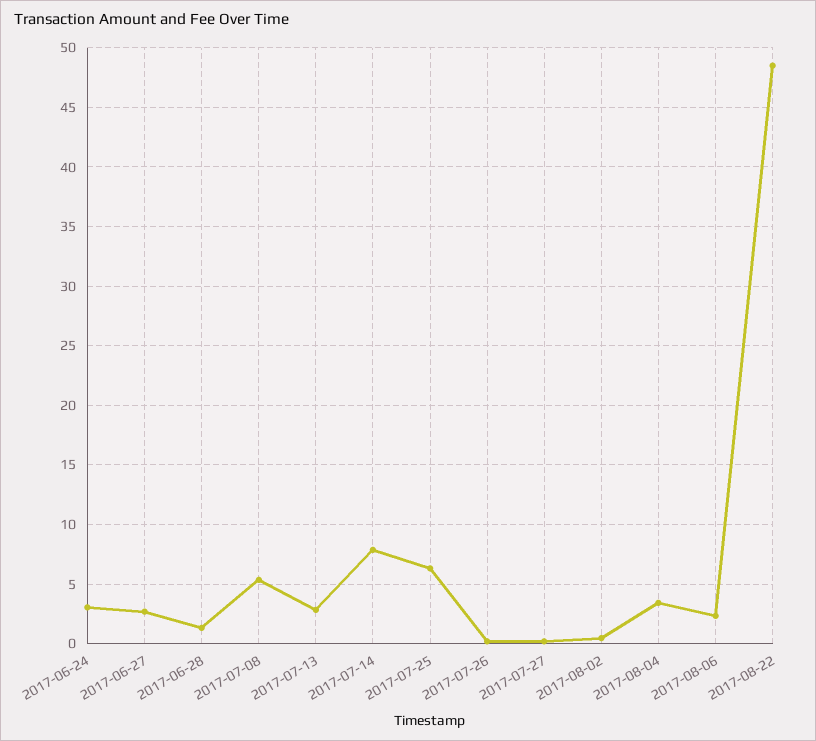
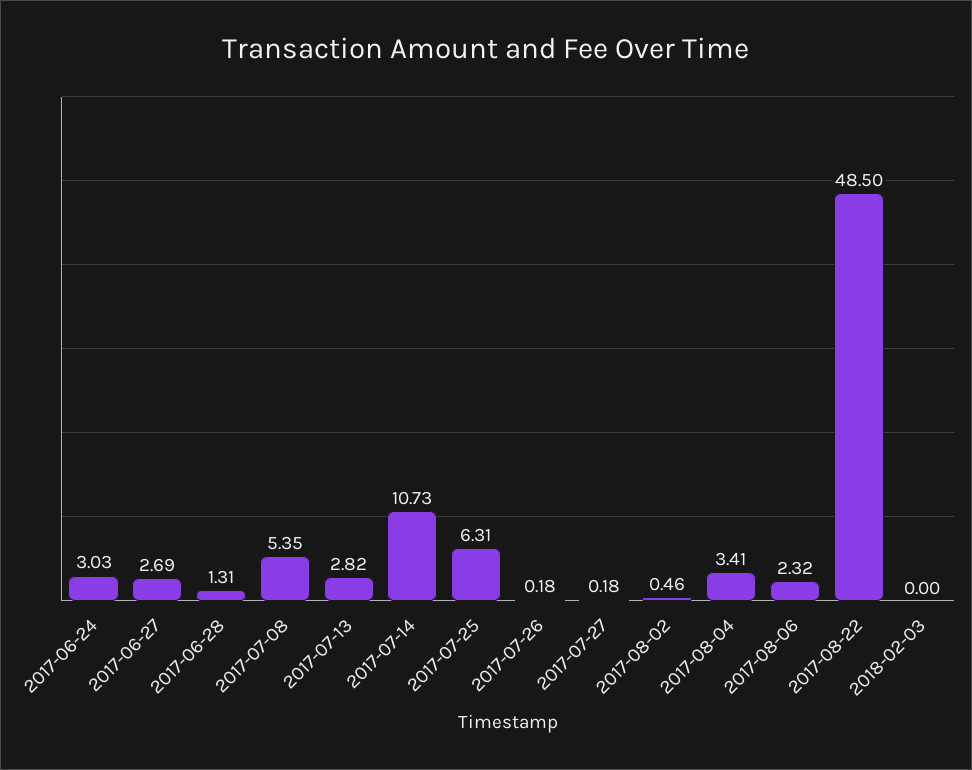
2017-07-14: 8 -> 10.73
2018-02-03: none -> 0

